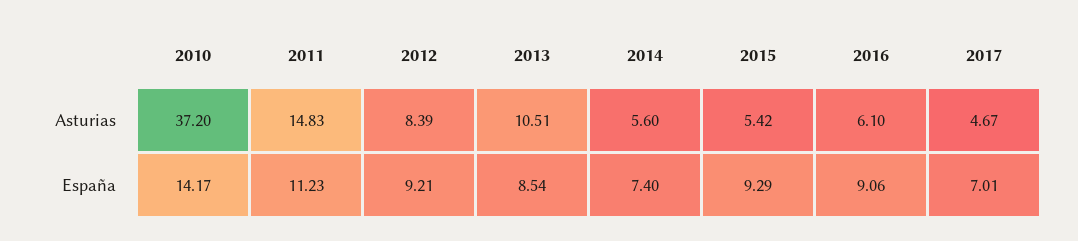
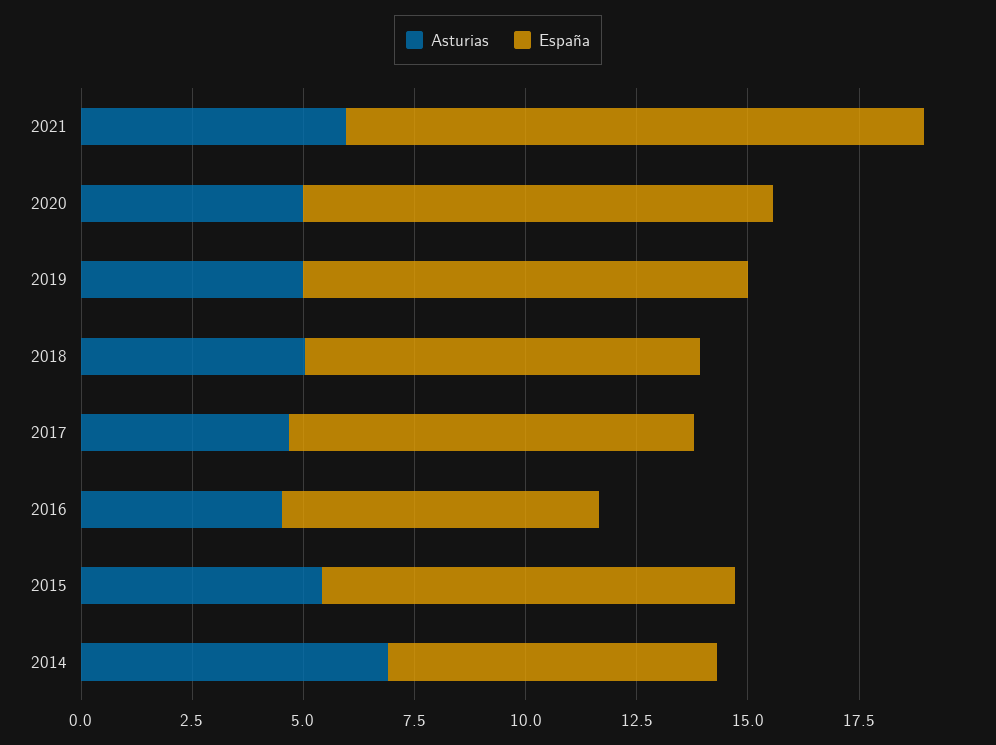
Asturias, 2010: 37.2 -> none
Asturias, 2011: 14.83 -> none
Asturias, 2012: 8.39 -> none
Asturias, 2013: 10.51 -> none
Asturias, 2014: 5.6 -> 7
Asturias, 2016: 6.1 -> 4.5
España, 2010: 14.17 -> none
España, 2011: 11.23 -> none
España, 2012: 9.21 -> none
España, 2013: 8.54 -> none
España, 2016: 9.06 -> 7
España, 2017: 7.01 -> 9
Asturias, 2021: none -> 6
España, 2021: none -> 13
Asturias, 2020: none -> 5
España, 2020: none -> 10.5
Asturias, 2019: none -> 5
España, 2019: none -> 10
Asturias, 2018: none -> 5
España, 2018: none -> 9

